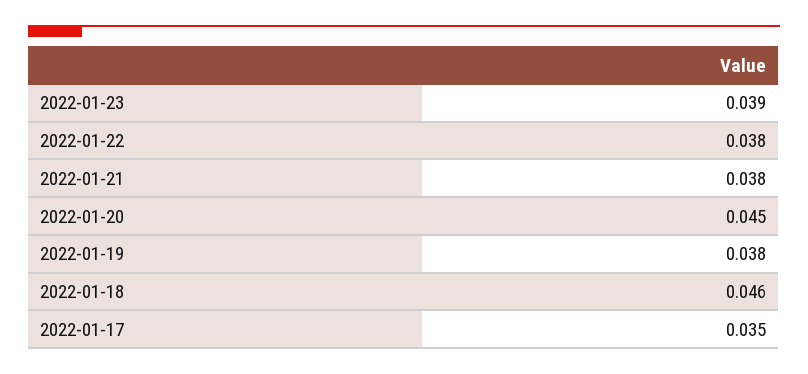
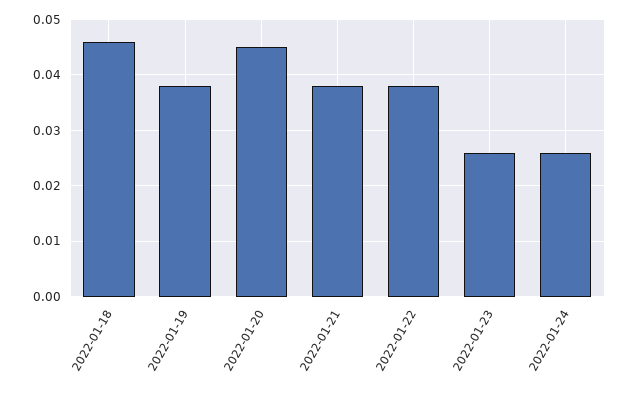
2022-01-23: 0.039 -> 0.025
2022-01-17: 0.035 -> none
2022-01-24: none -> 0.025

